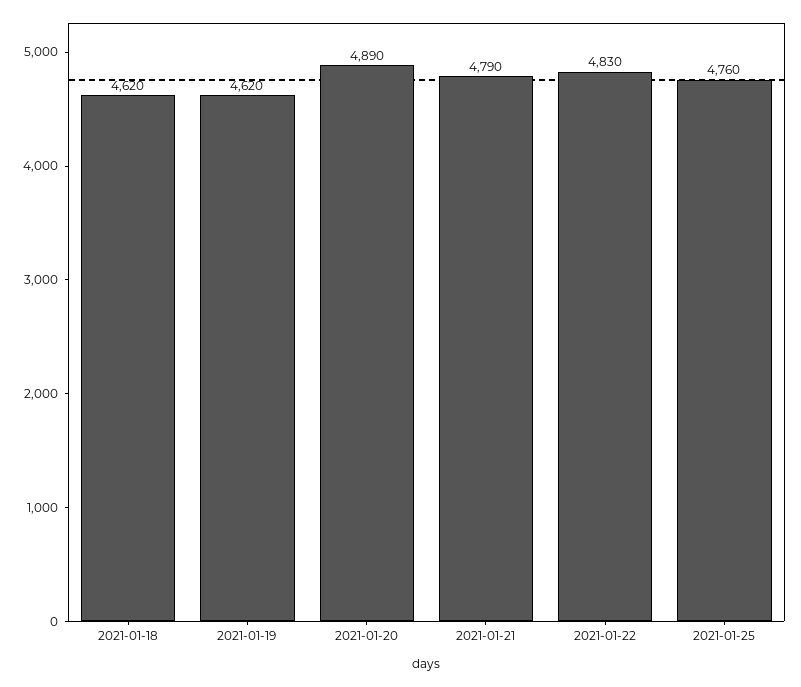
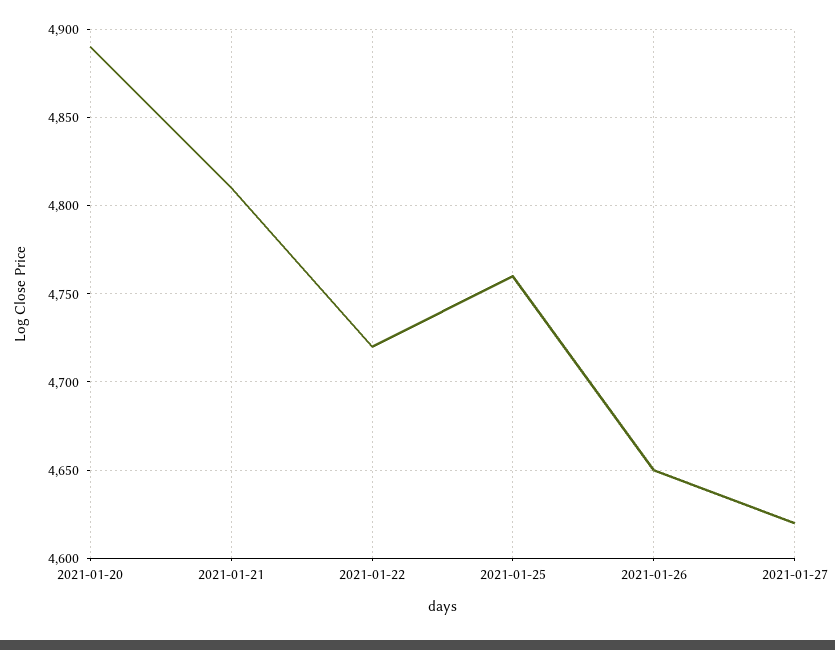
2021-01-18: 4620 -> none
2021-01-19: 4620 -> none
2021-01-21: 4790 -> 4810
2021-01-22: 4830 -> 4720
2021-01-26: none -> 4650
2021-01-27: none -> 4620

